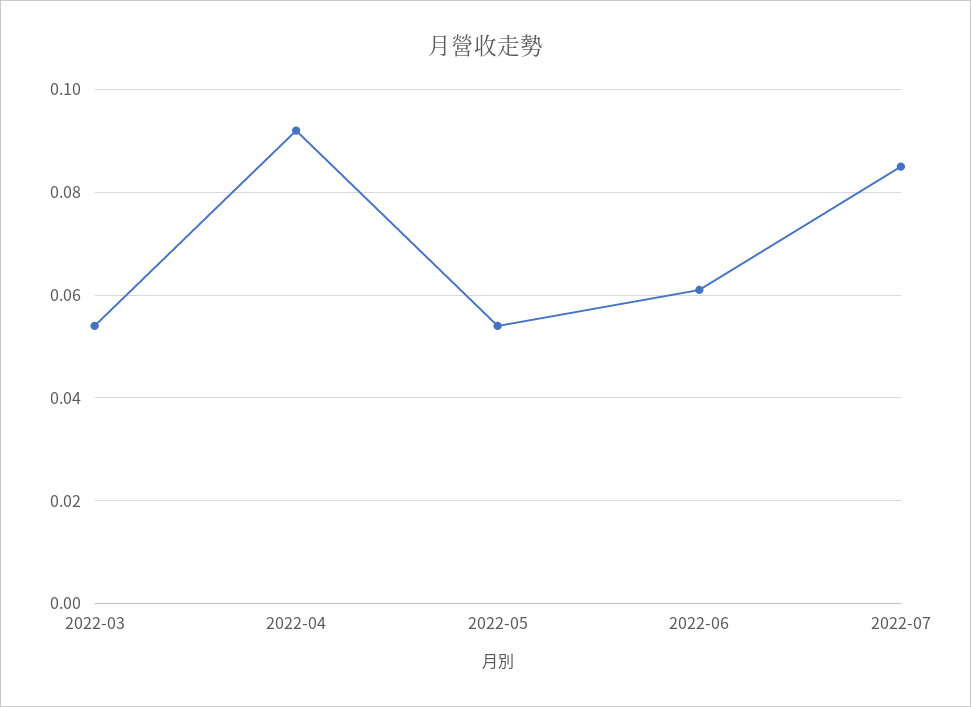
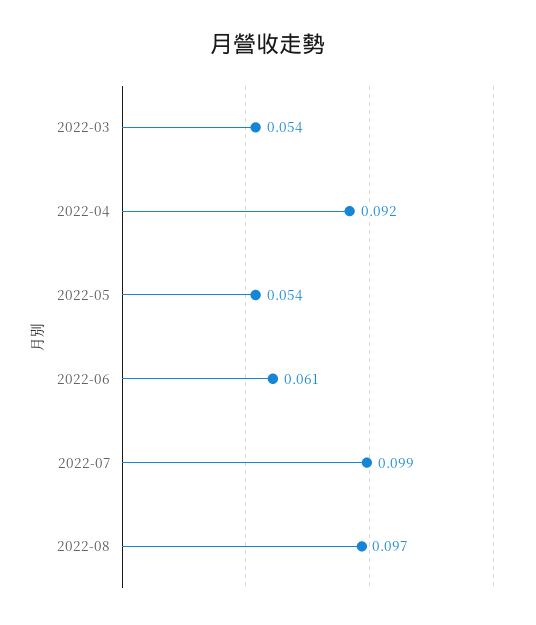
2022-07: 0.085 -> 0.099
2022-08: none -> 0.097

